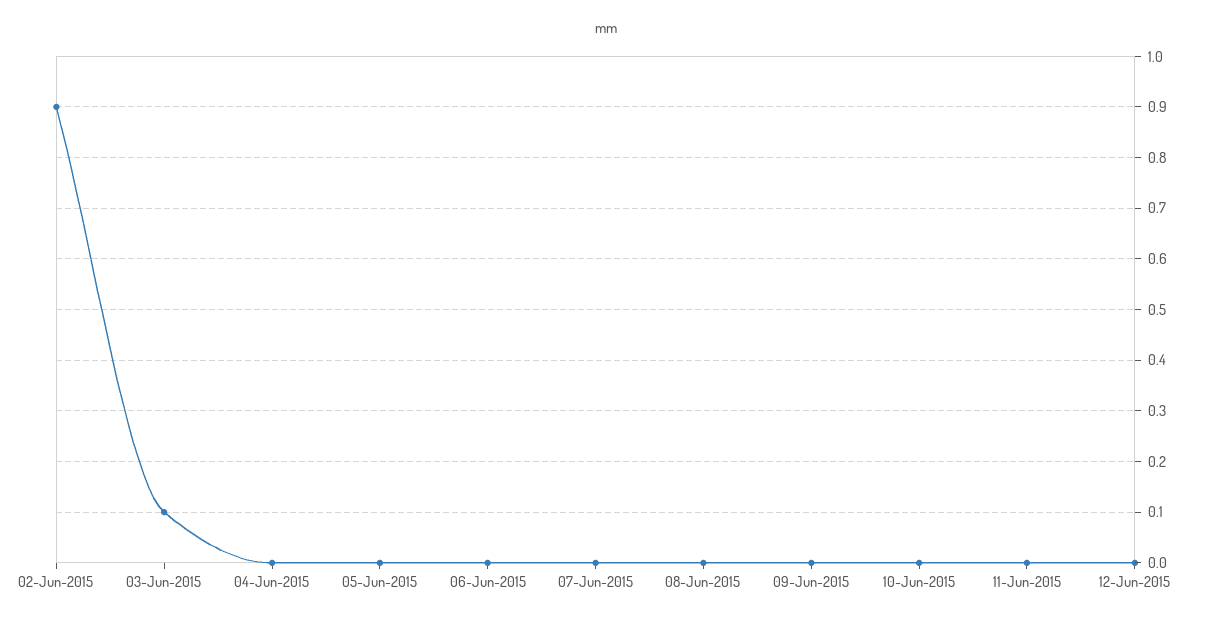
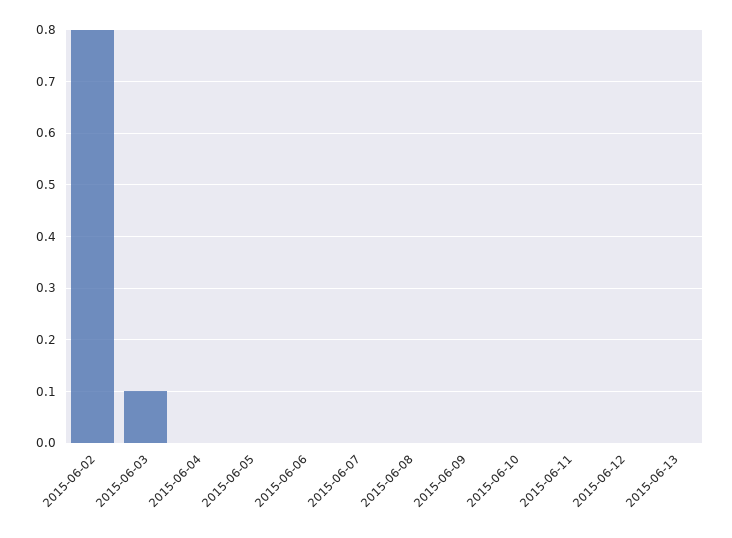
02-Jun-2015: 0.9 -> 0.8
2015-06-13: none -> 0

